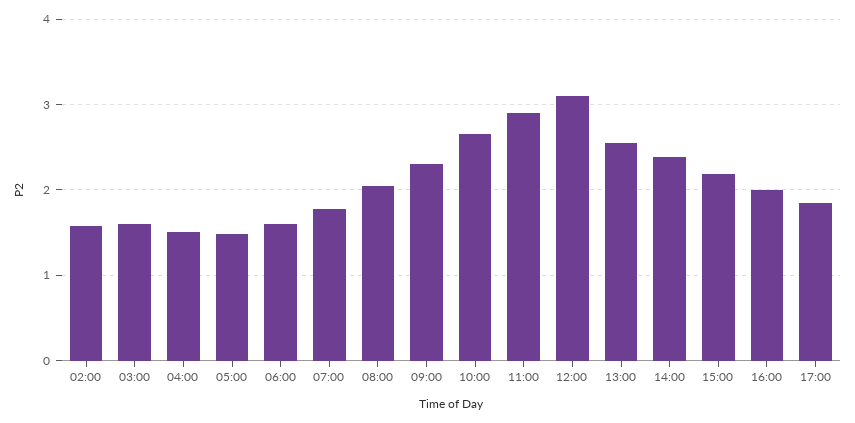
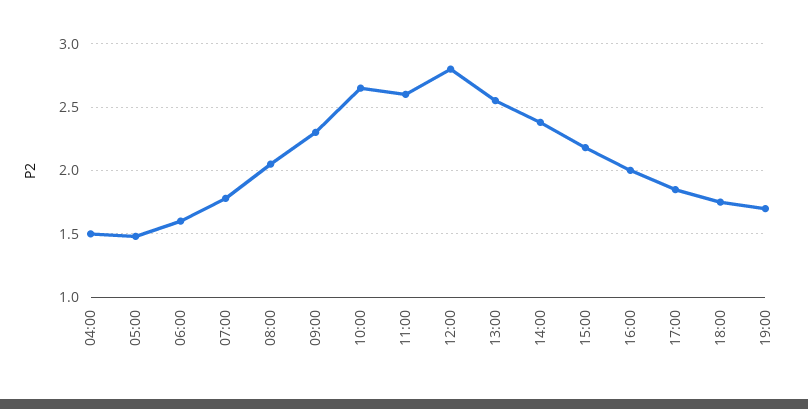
02:00: 1.6 -> none
03:00: 1.6 -> none
11:00: 2.9 -> 2.6
12:00: 3.1 -> 2.8
18:00: none -> 1.75
19:00: none -> 1.7

